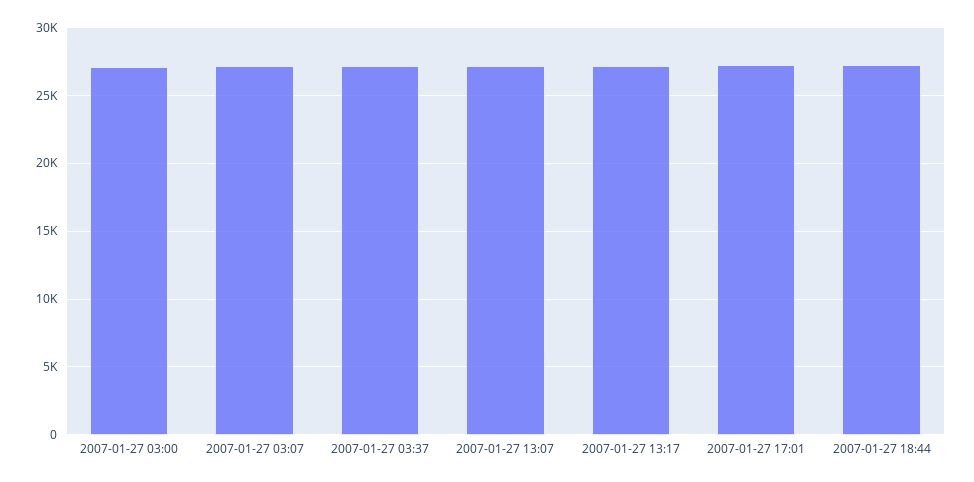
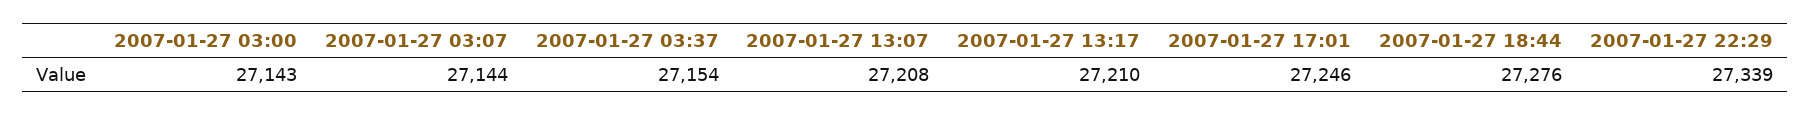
2007-01-27 22:29: none -> 27339

